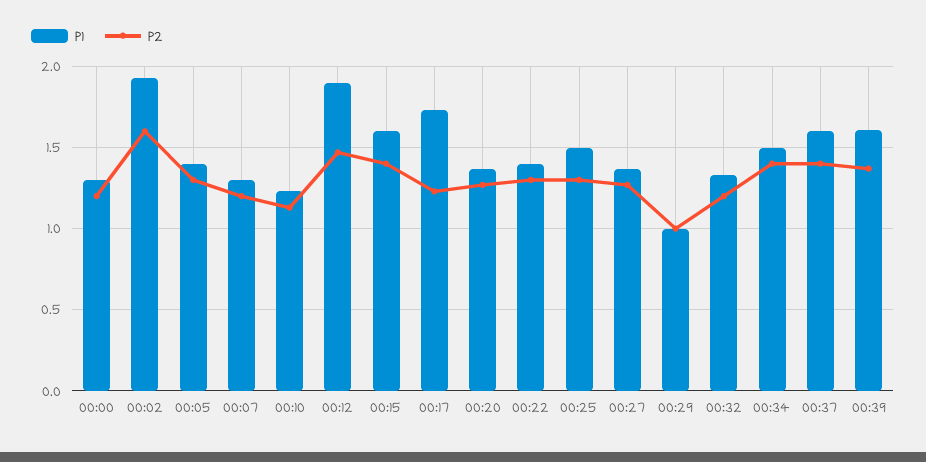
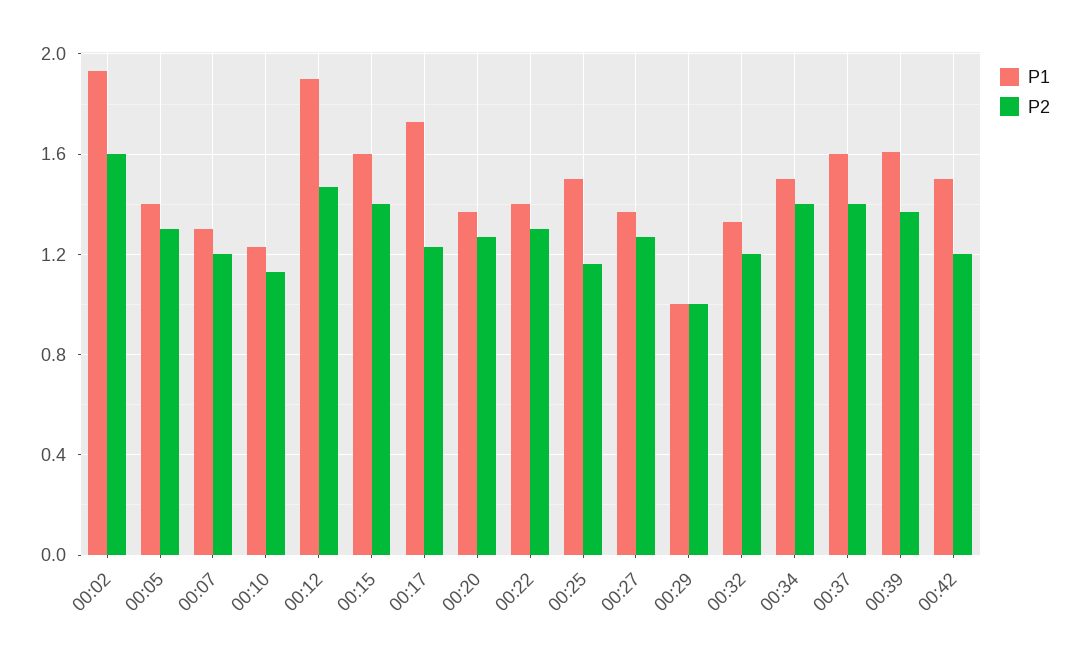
P1, 00:00: 1.3 -> none
P2, 00:00: 1.2 -> none
P2, 00:25: 1.3 -> 1.15
P1, 00:42: none -> 1.5
P2, 00:42: none -> 1.2

